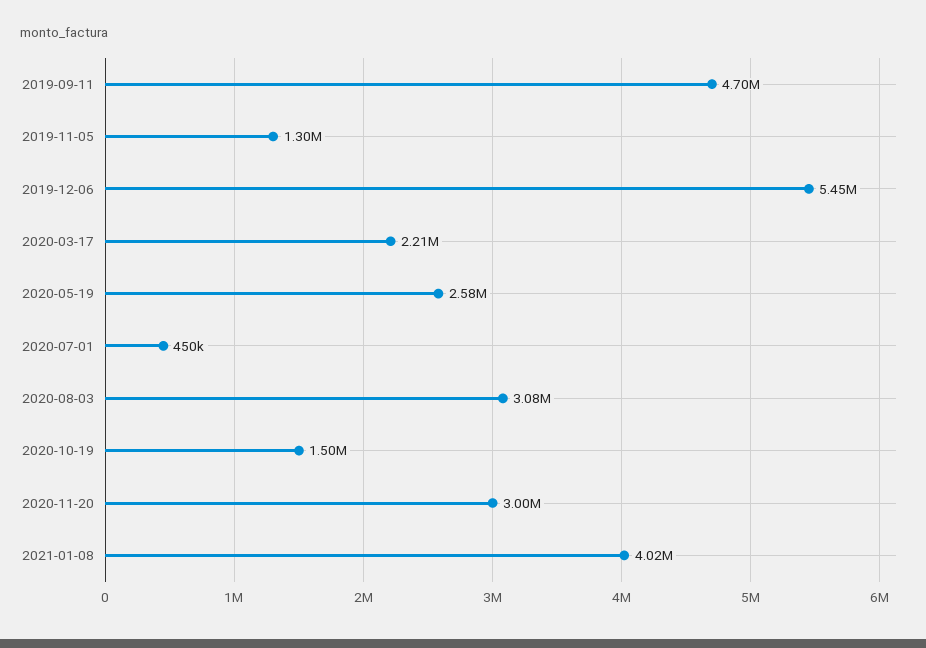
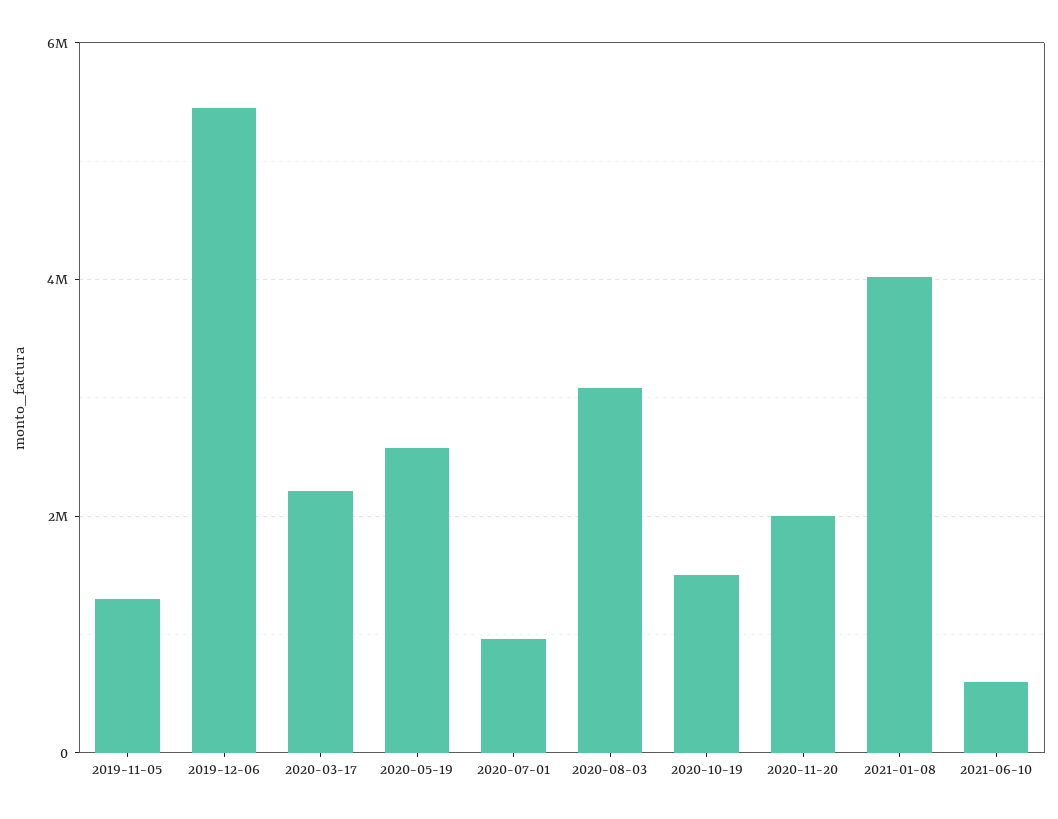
2019-09-11: 4700000 -> none
2020-07-01: 450000 -> 1000000
2020-11-20: 3000000 -> 2000000
2021-06-10: none -> 600000

